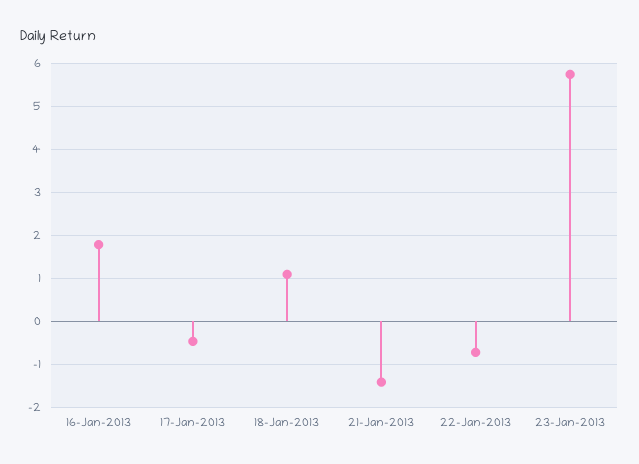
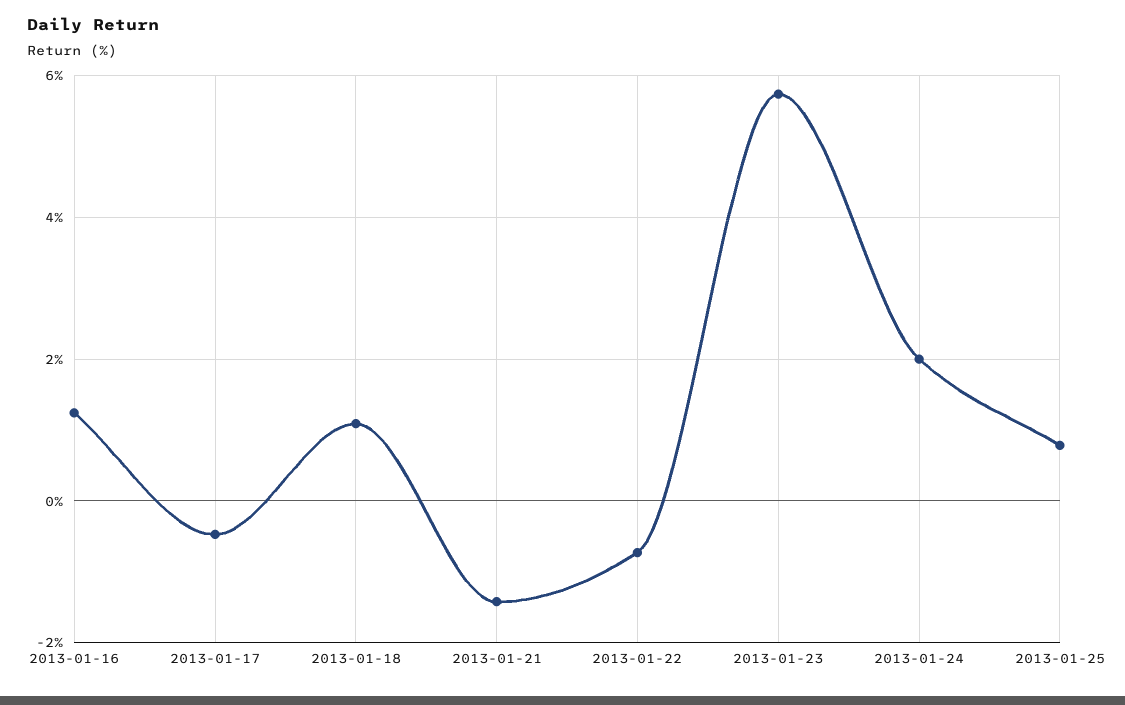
16-Jan-2013: 1.8 -> 1.2
2013-01-24: none -> 2
2013-01-25: none -> 0.8

